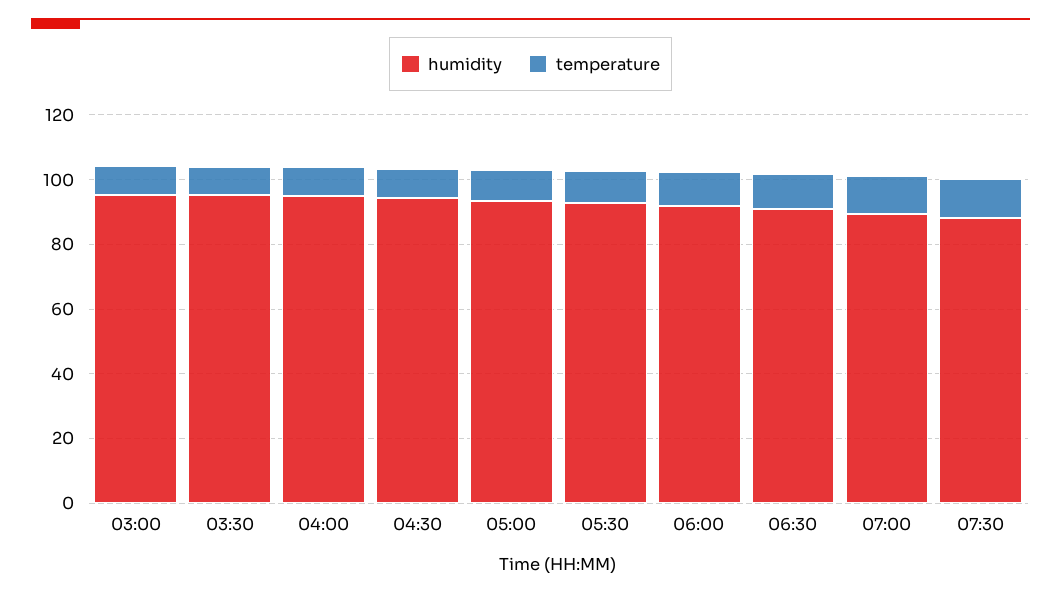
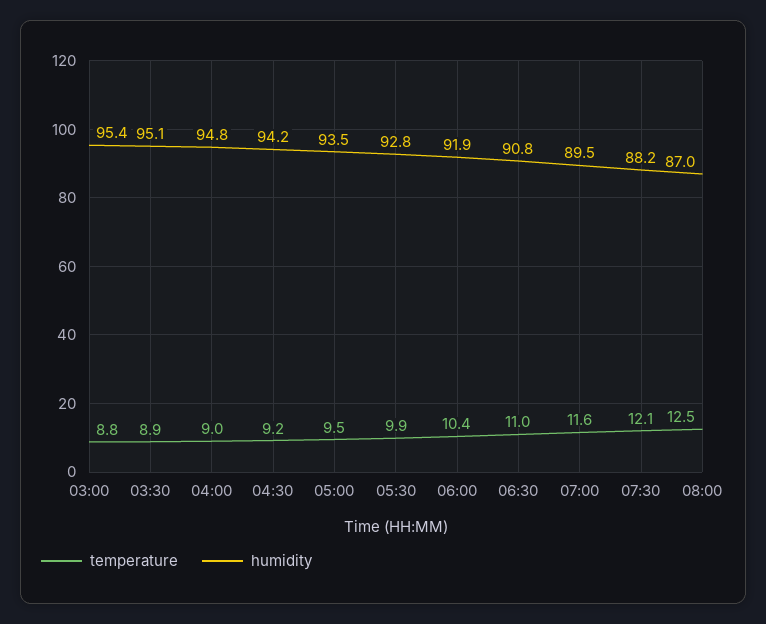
temperature, 08:00: none -> 12.5
humidity, 08:00: none -> 87

